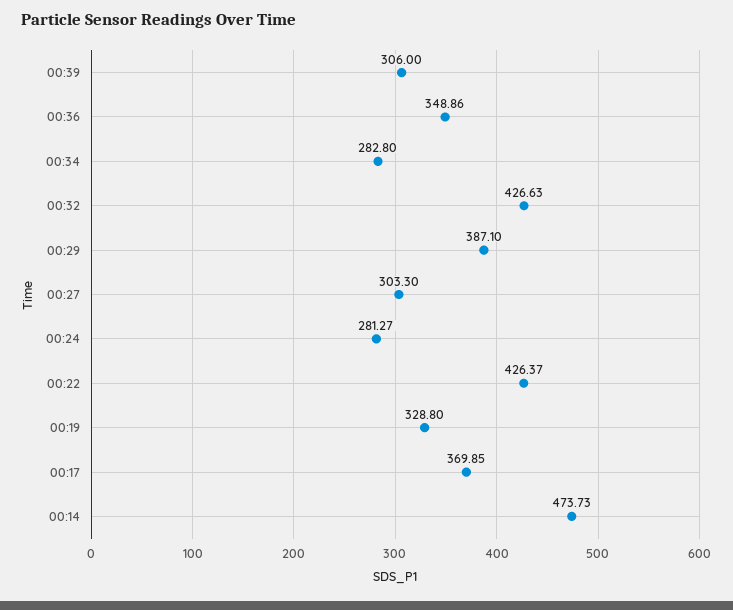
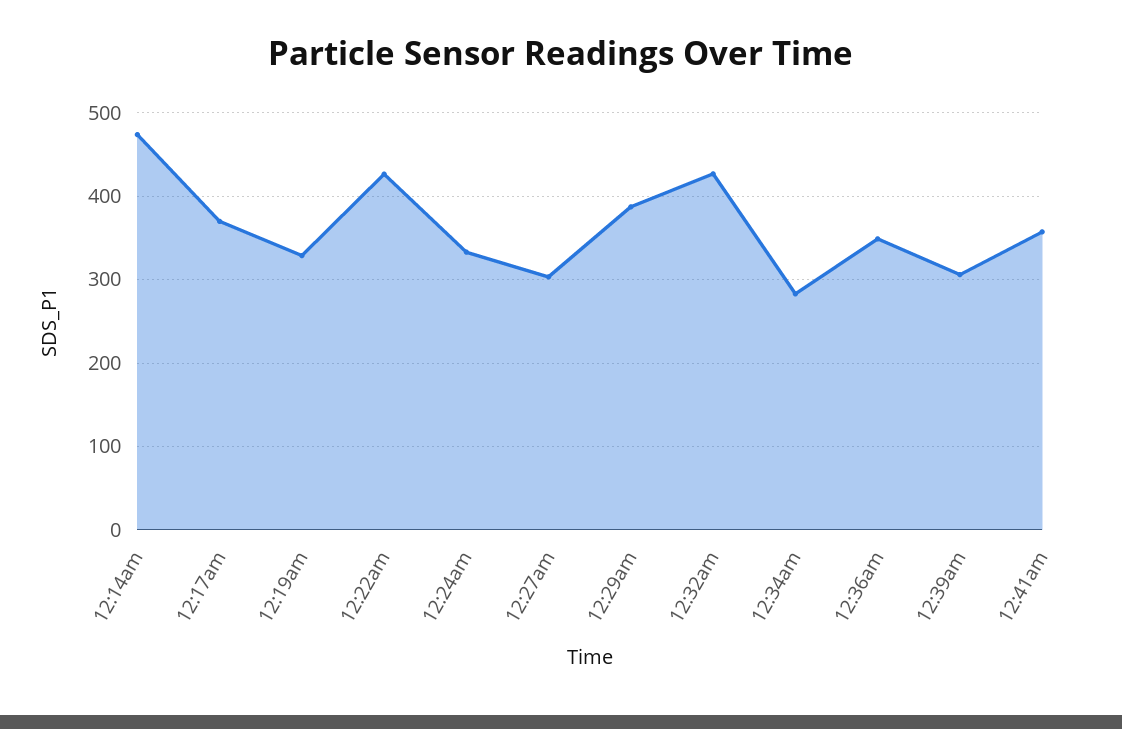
00:24: 281.27 -> 330
12:41am: none -> 360

